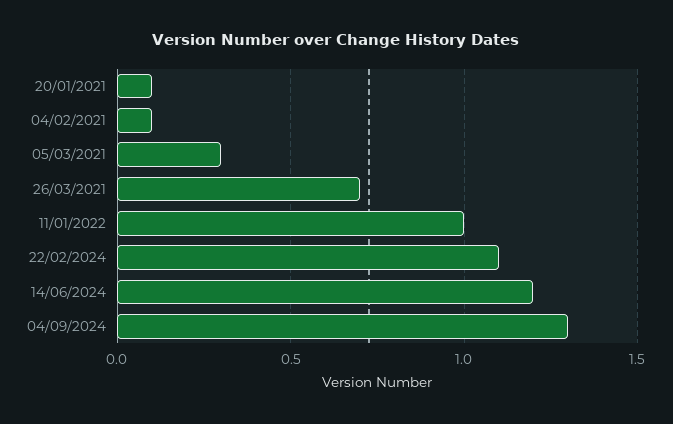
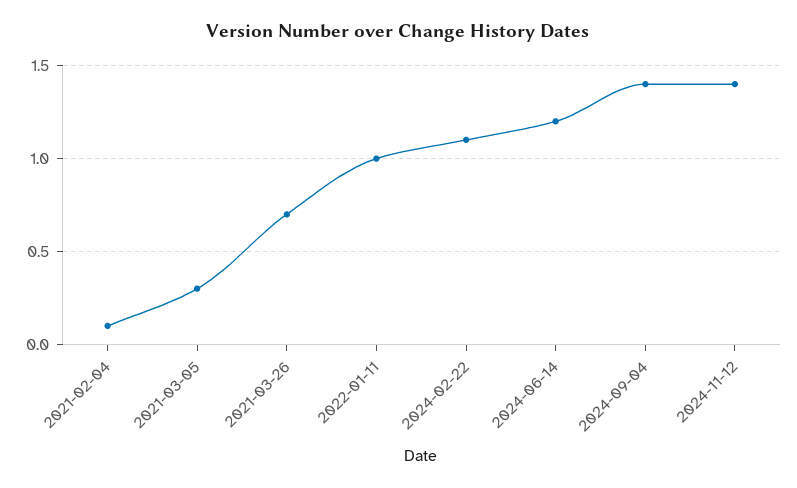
20/01/2021: 0.1 -> none
04/09/2024: 1.3 -> 1.4
2024-11-12: none -> 1.4

